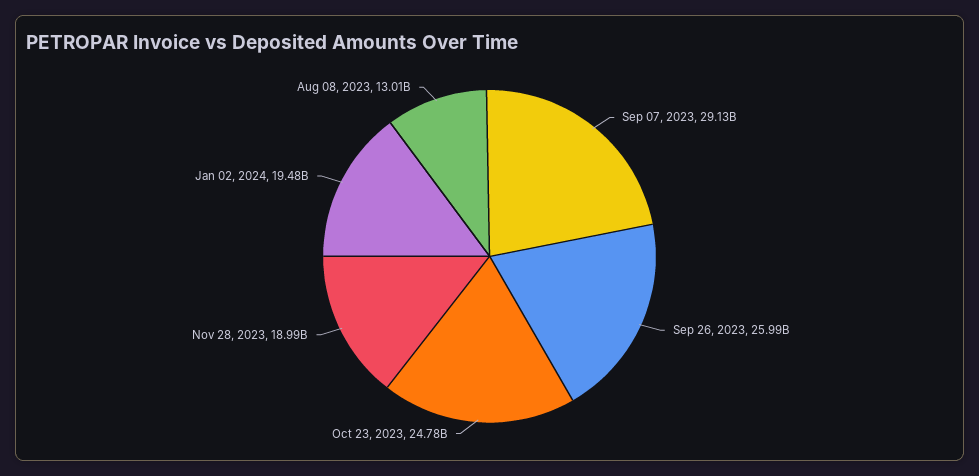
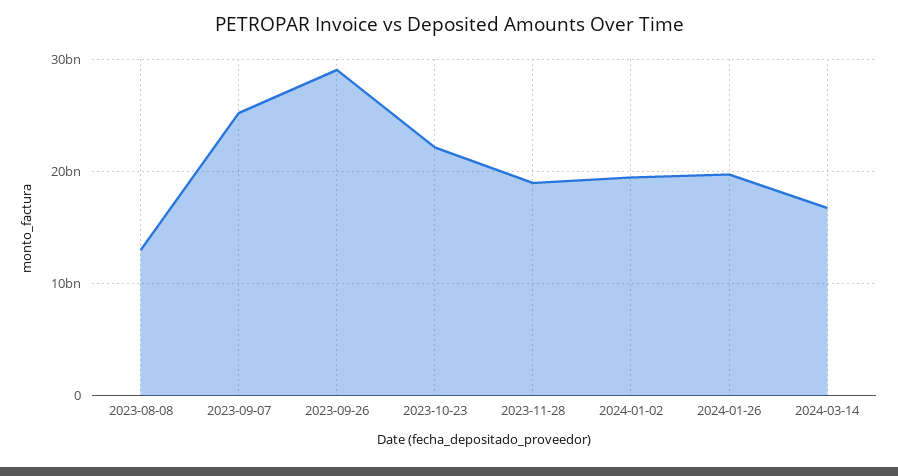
Sep 07, 2023: 29130000000 -> 25000000000
Sep 26, 2023: 25990000000 -> 29000000000
Oct 23, 2023: 24780000000 -> 22000000000
2024-01-26: none -> 20000000000
2024-03-14: none -> 17000000000

